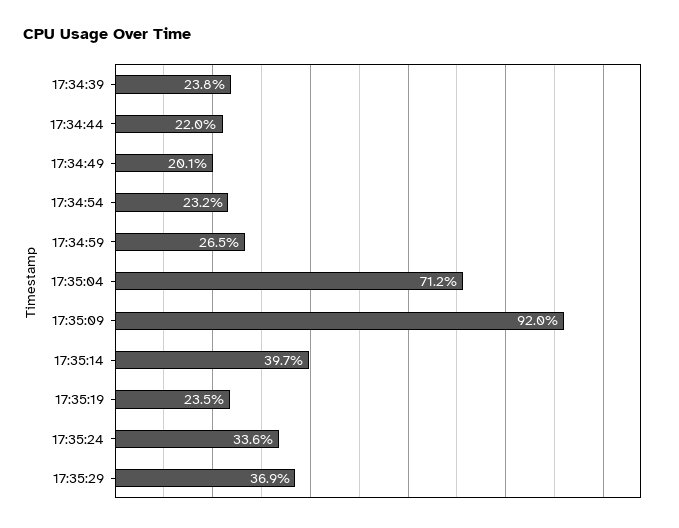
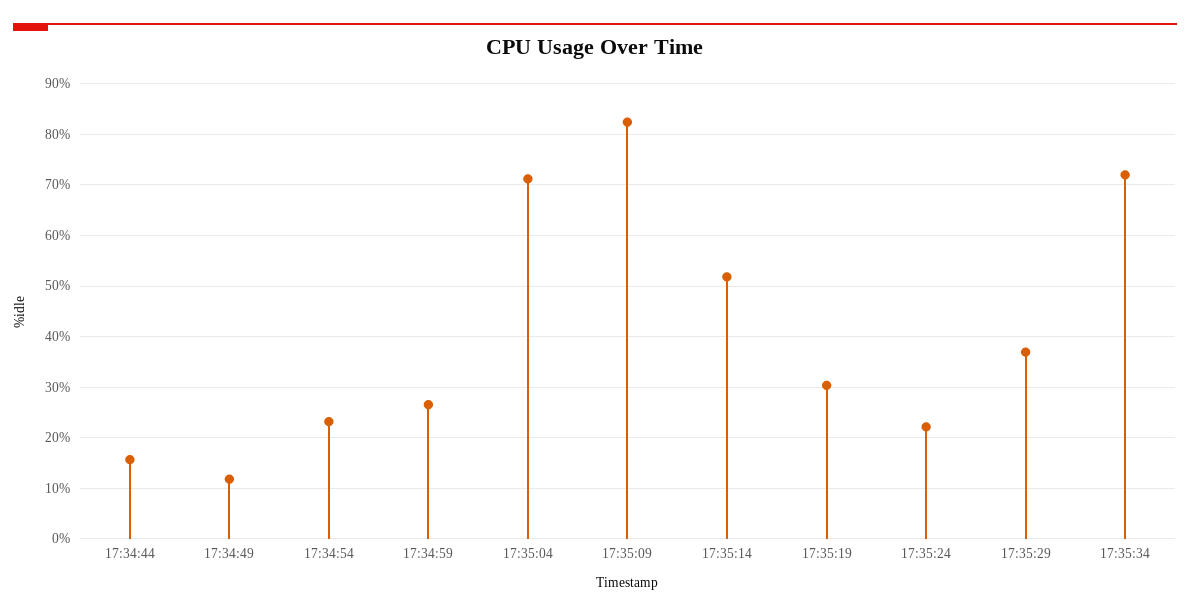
17:34:39: 23.8 -> none
17:34:44: 22 -> 16
17:34:49: 20.1 -> 12
17:35:09: 92 -> 82
17:35:14: 39.7 -> 52
17:35:19: 23.5 -> 30
17:35:24: 33.6 -> 22
17:35:34: none -> 72

